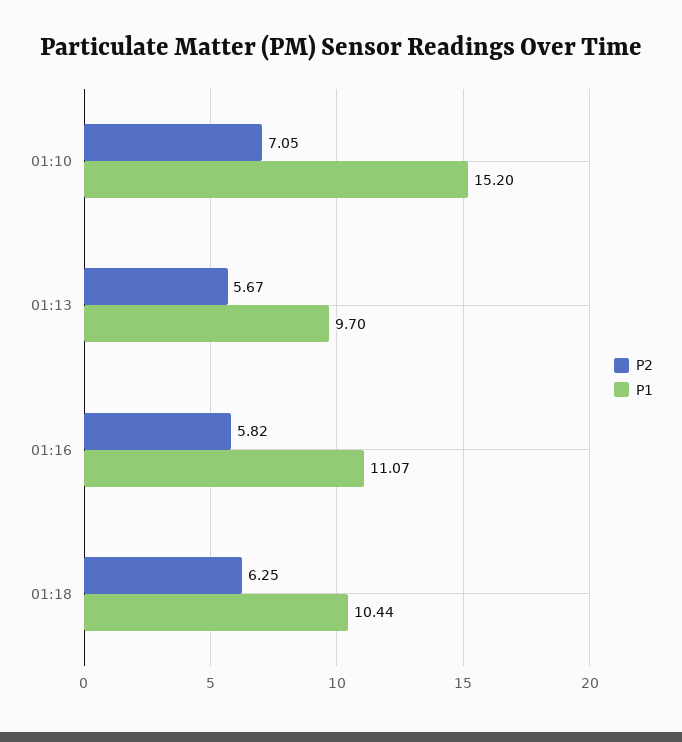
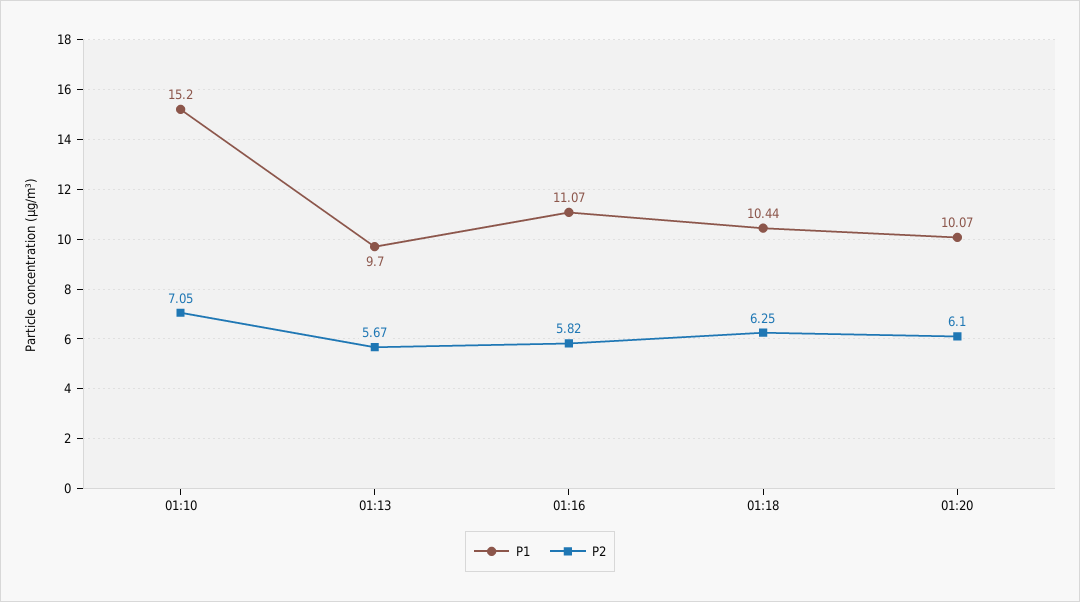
P1, 01:20: none -> 10.07
P2, 01:20: none -> 6.1

